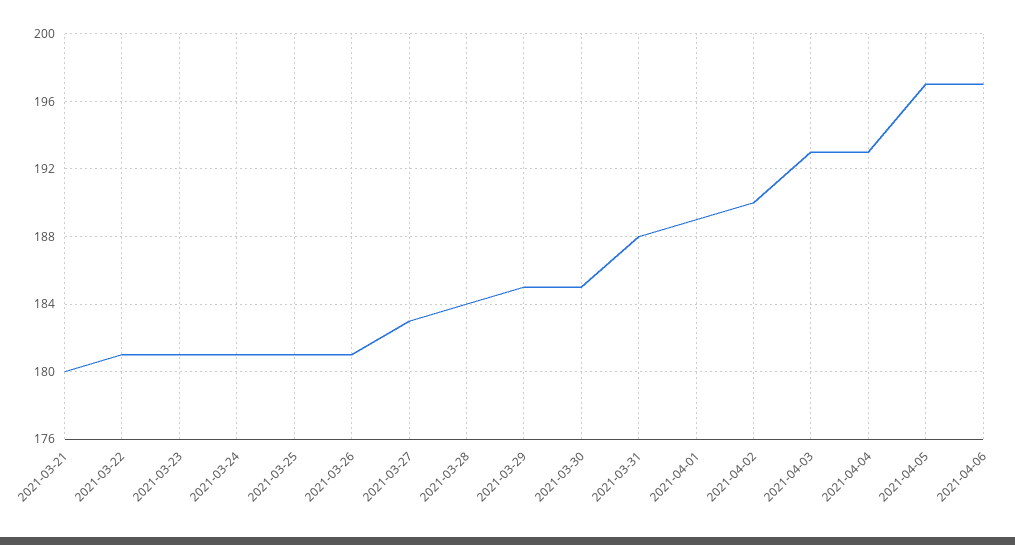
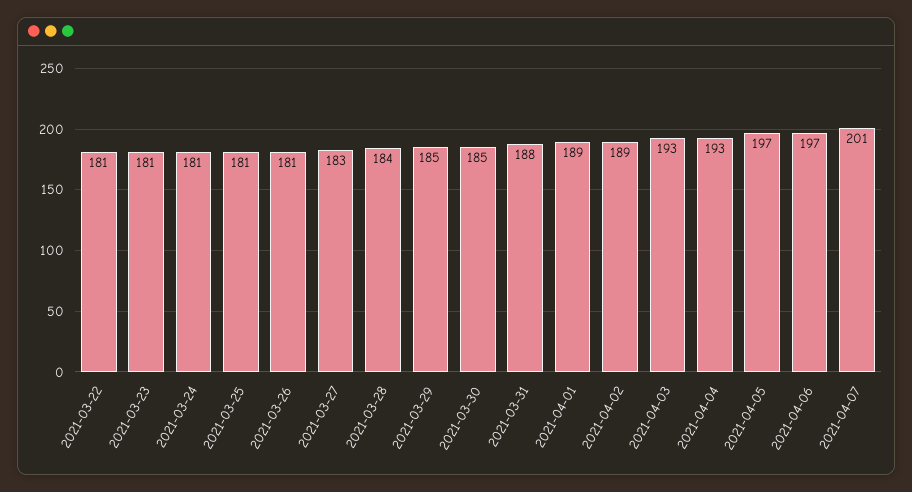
2021-03-21: 180 -> none
2021-04-02: 190 -> 189
2021-04-07: none -> 201

